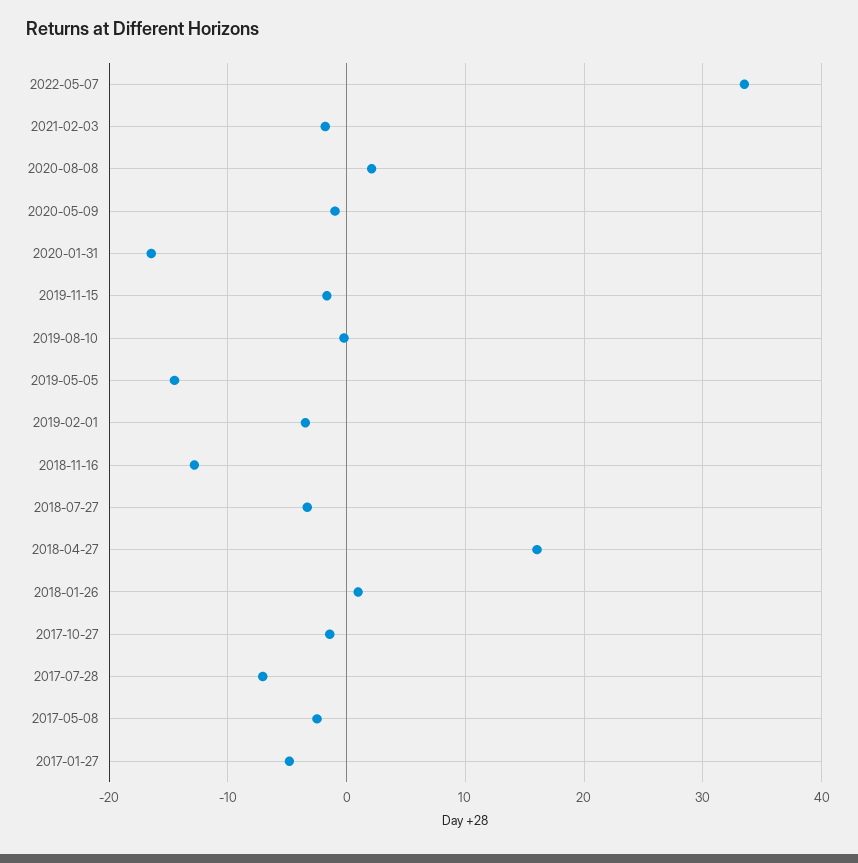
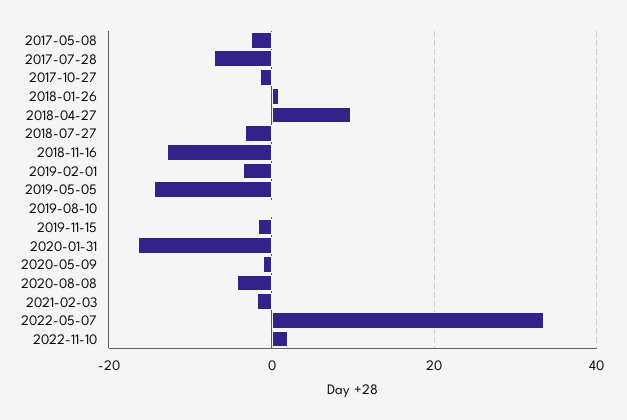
2020-08-08: 2 -> -4
2018-04-27: 16 -> 10
2017-01-27: -5 -> none
2022-11-10: none -> 2

